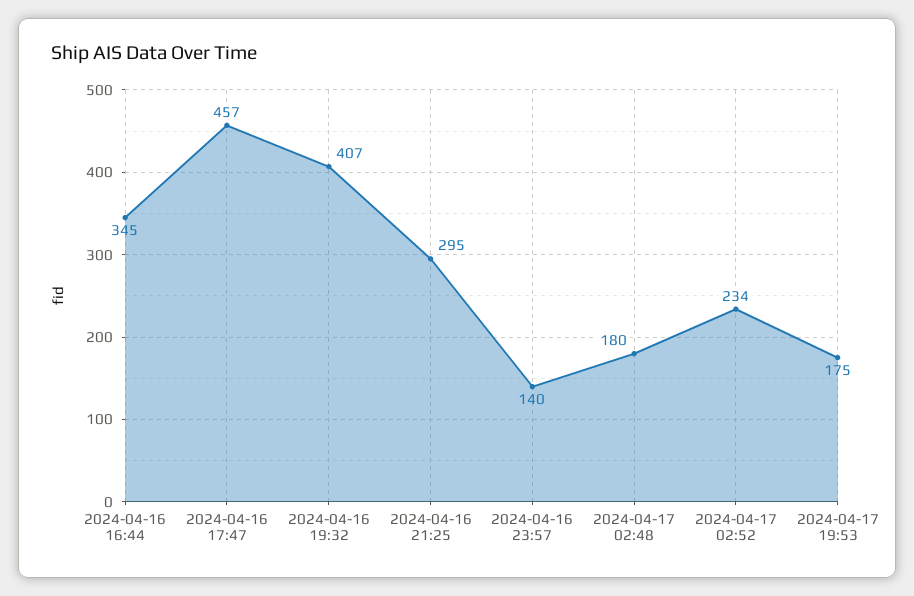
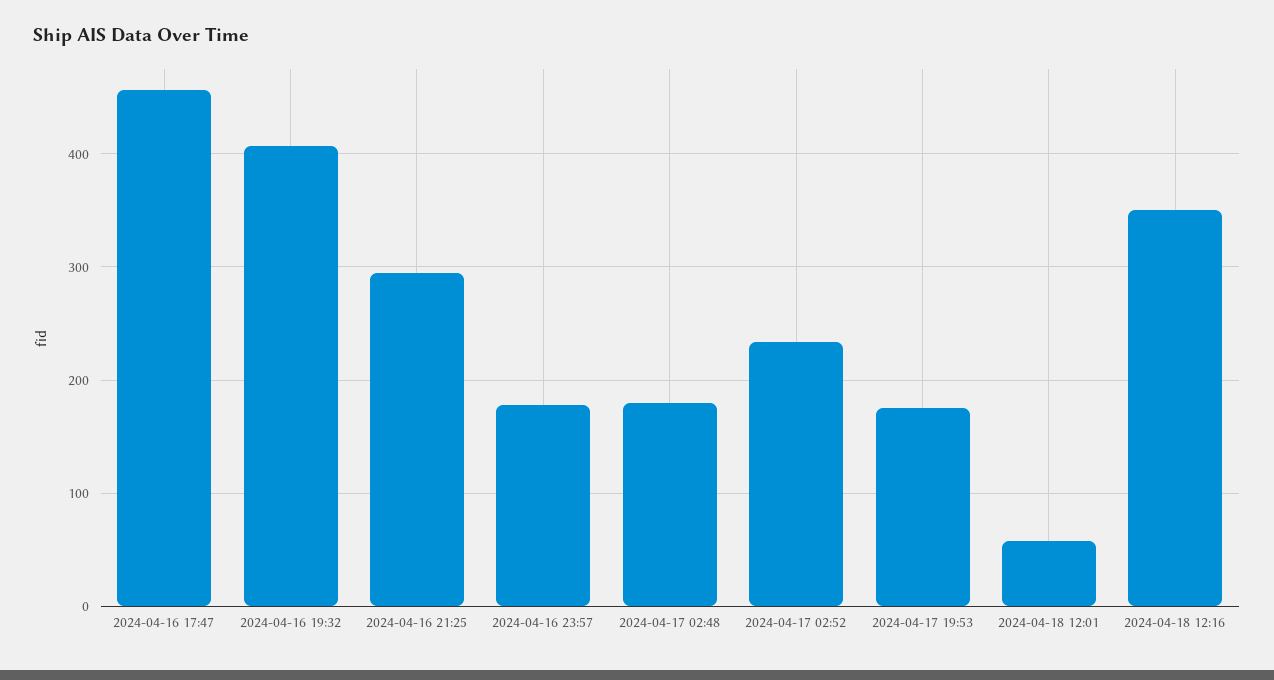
2024-04-16 16:44: 345 -> none
2024-04-16 23:57: 140 -> 180
2024-04-18 12:01: none -> 60
2024-04-18 12:16: none -> 350

